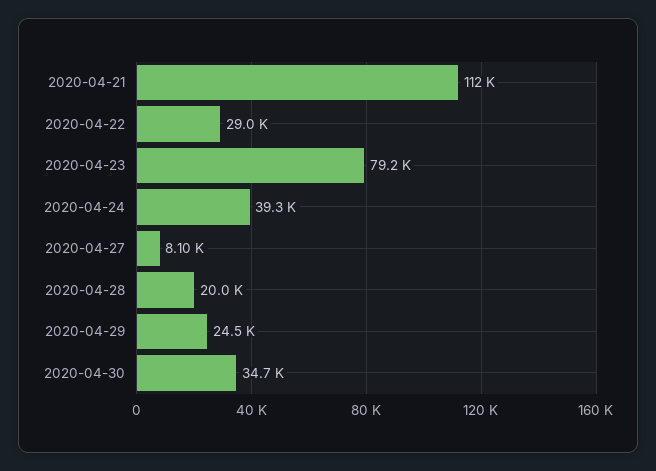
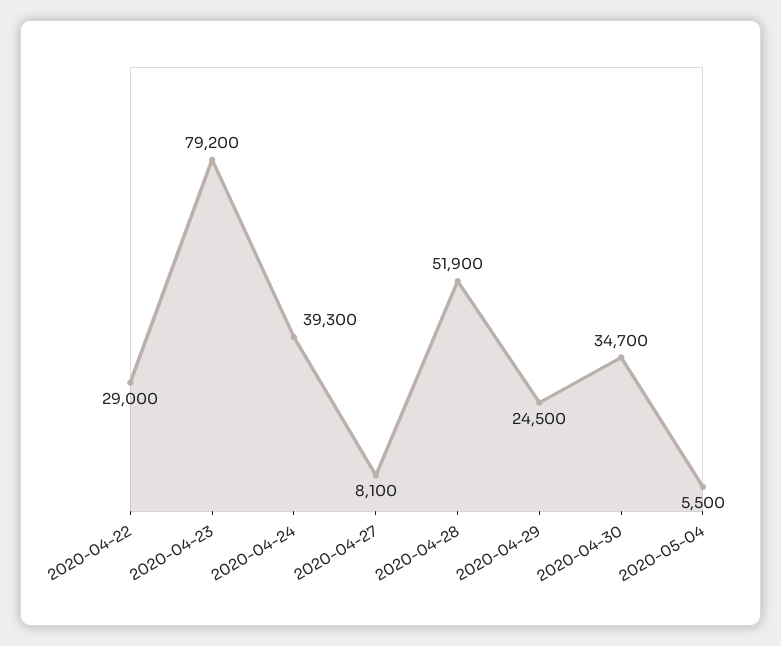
2020-04-21: 112000 -> none
2020-04-28: 20000 -> 51900
2020-05-04: none -> 5500

